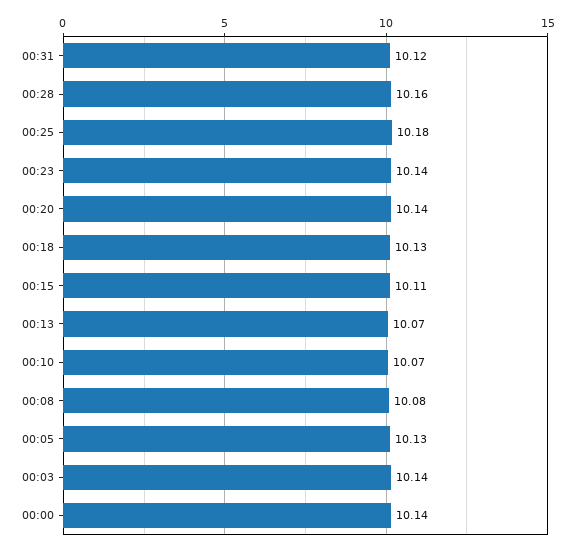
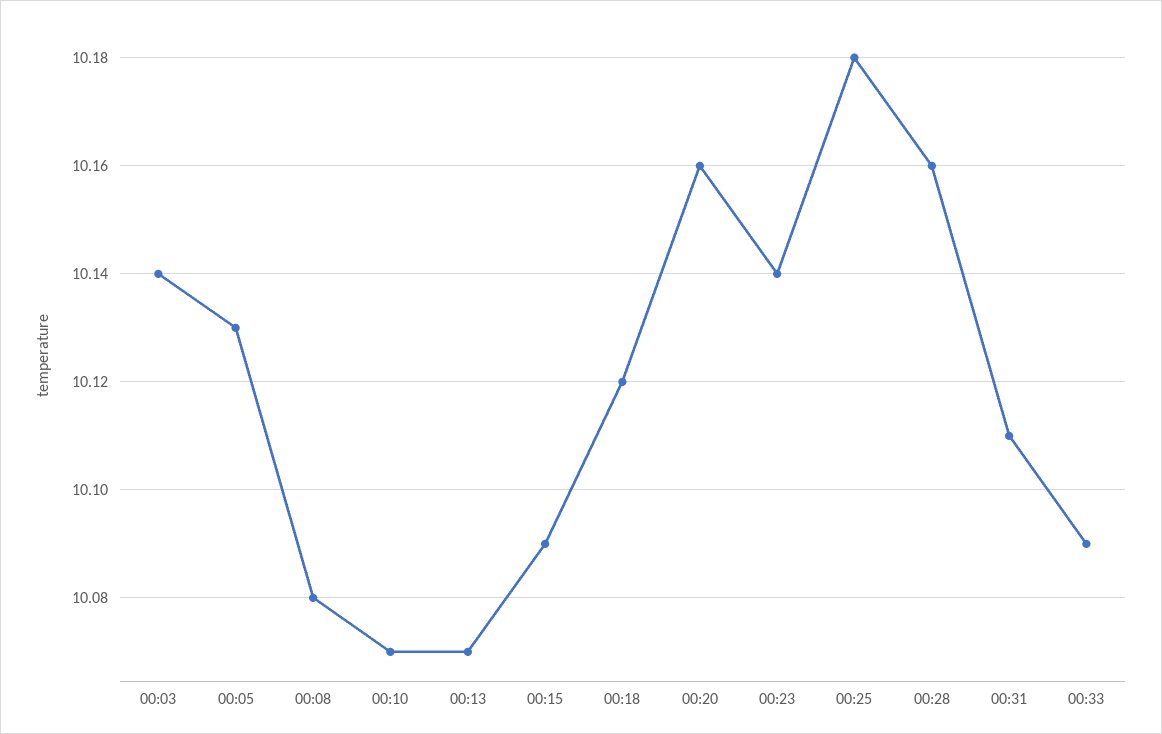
00:31: 10.12 -> 10.11
00:20: 10.14 -> 10.16
00:18: 10.13 -> 10.12
00:15: 10.11 -> 10.09
00:00: 10.14 -> none
00:33: none -> 10.09

